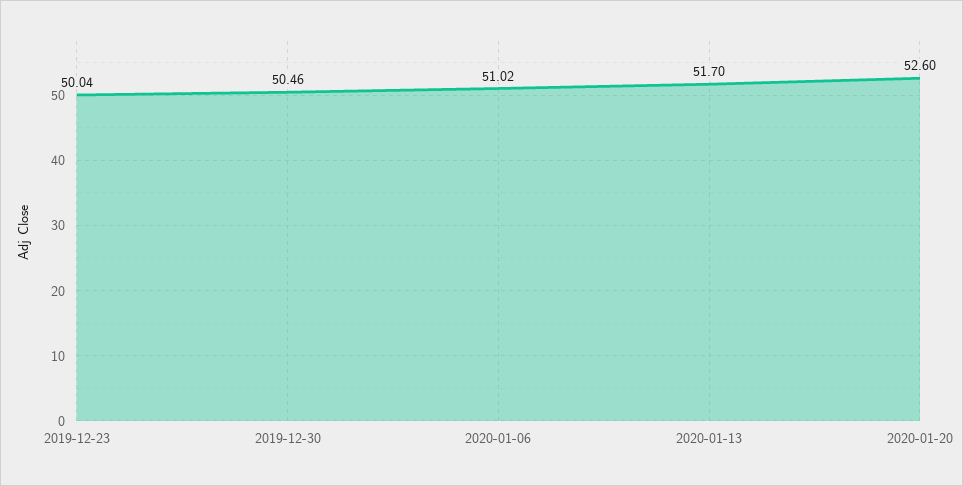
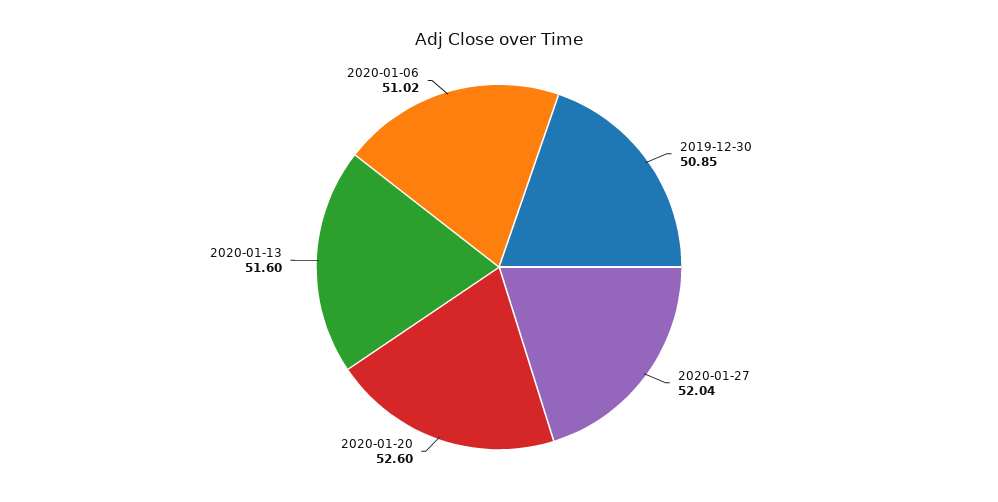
2019-12-23: 50.04 -> none
2019-12-30: 50.46 -> 50.85
2020-01-13: 51.7 -> 51.6
2020-01-27: none -> 52.04

